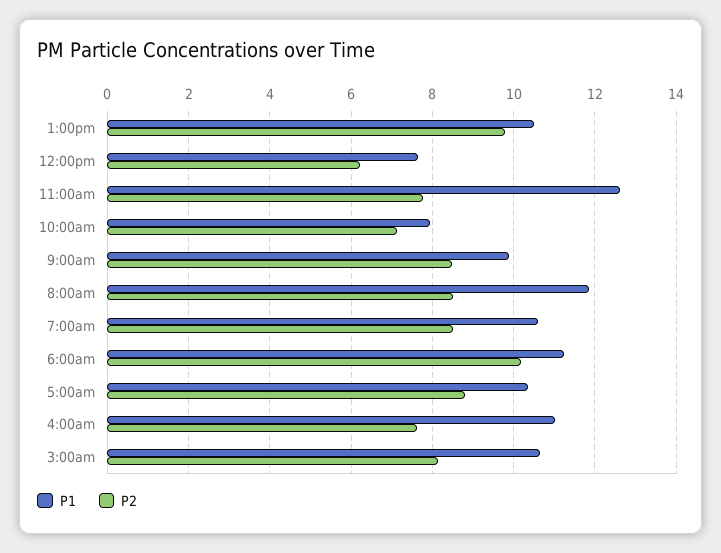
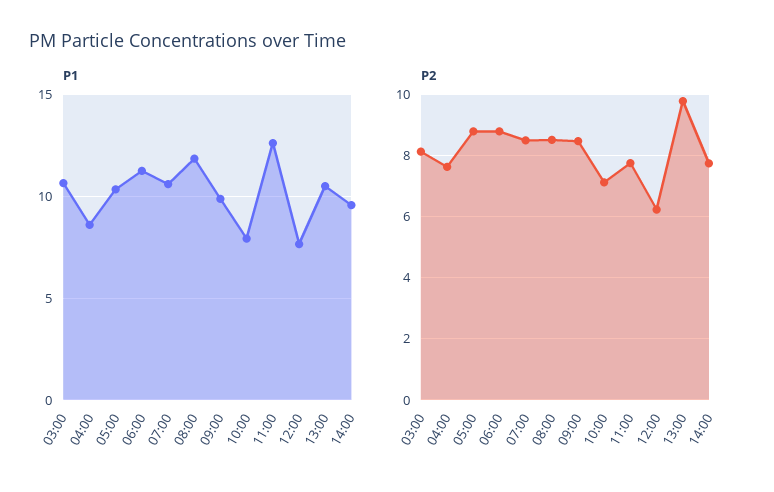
P2, 6:00am: 10.2 -> 8.8
P1, 4:00am: 11 -> 8.5
P1, 14:00: none -> 9.5
P2, 14:00: none -> 7.8

